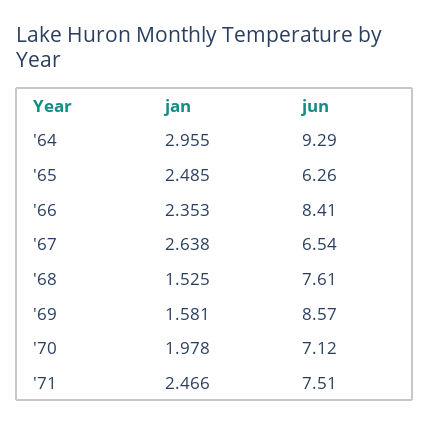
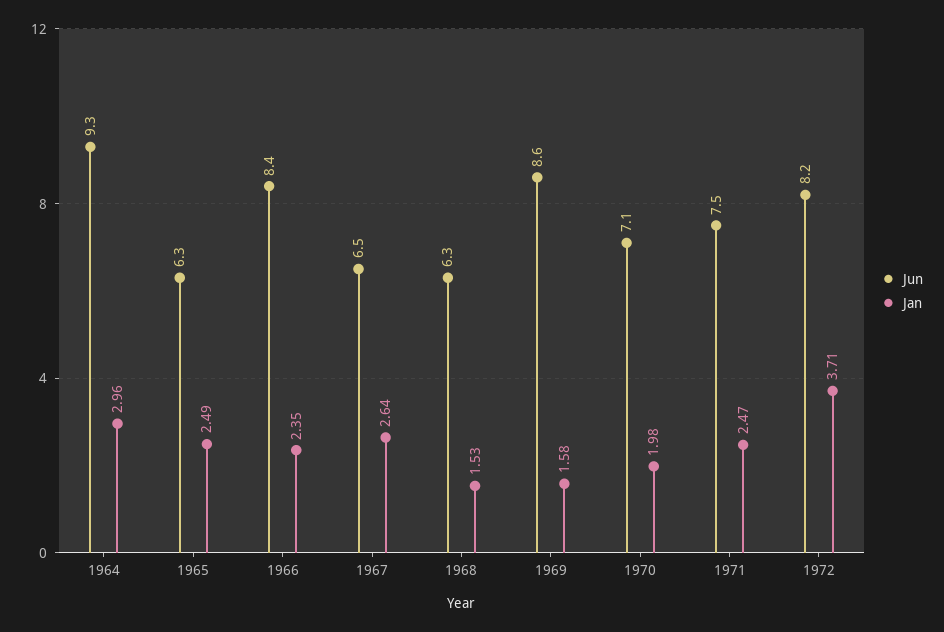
jun, '68: 7.61 -> 6.3
jun, 1972: none -> 8.2
jan, 1972: none -> 3.71

